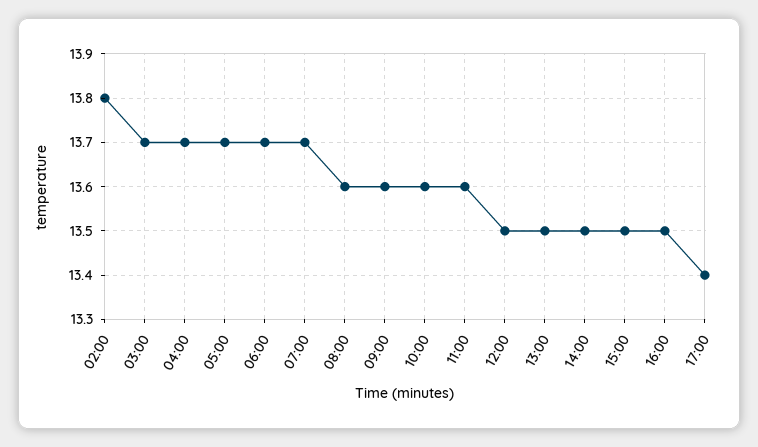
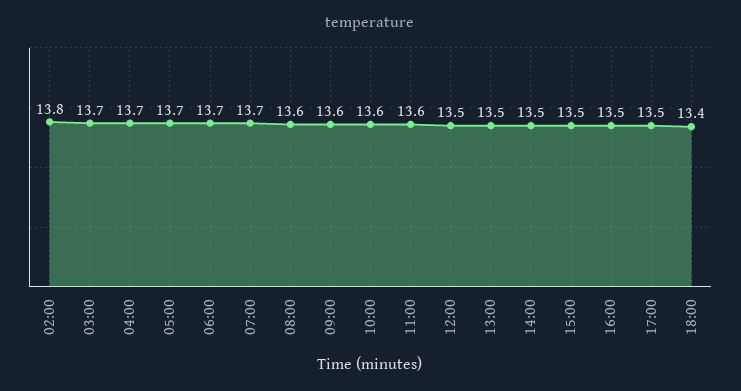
17:00: 13.4 -> 13.5
18:00: none -> 13.4

